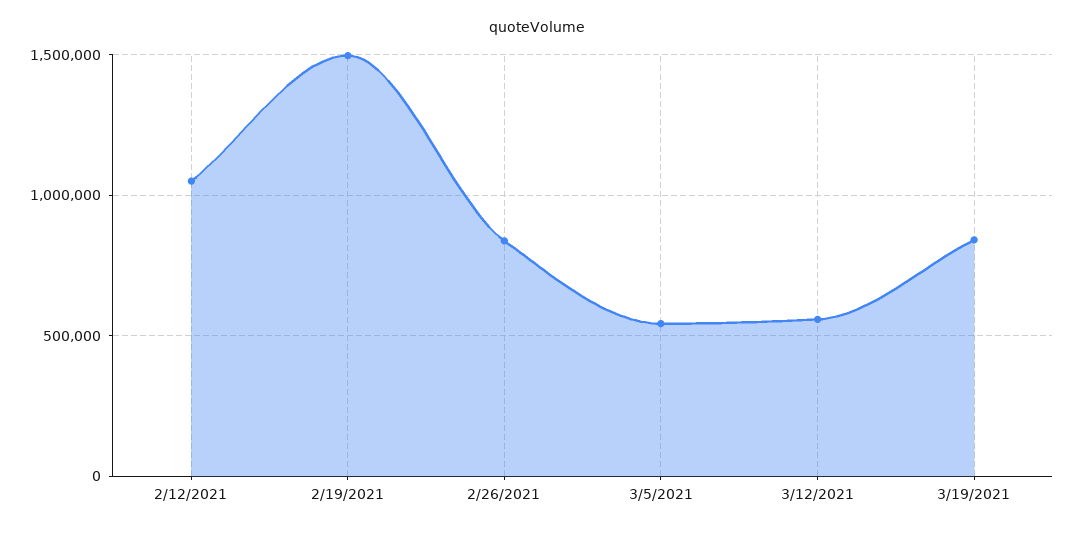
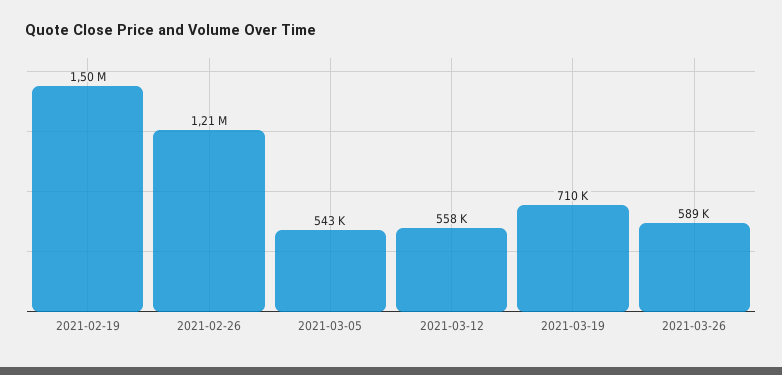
2/12/2021: 1050000 -> none
2/26/2021: 850000 -> 1210000
3/19/2021: 850000 -> 710000
2021-03-26: none -> 589000

